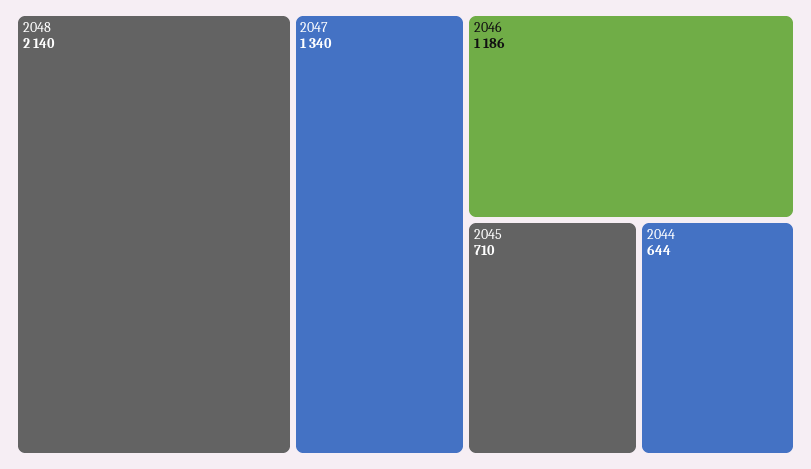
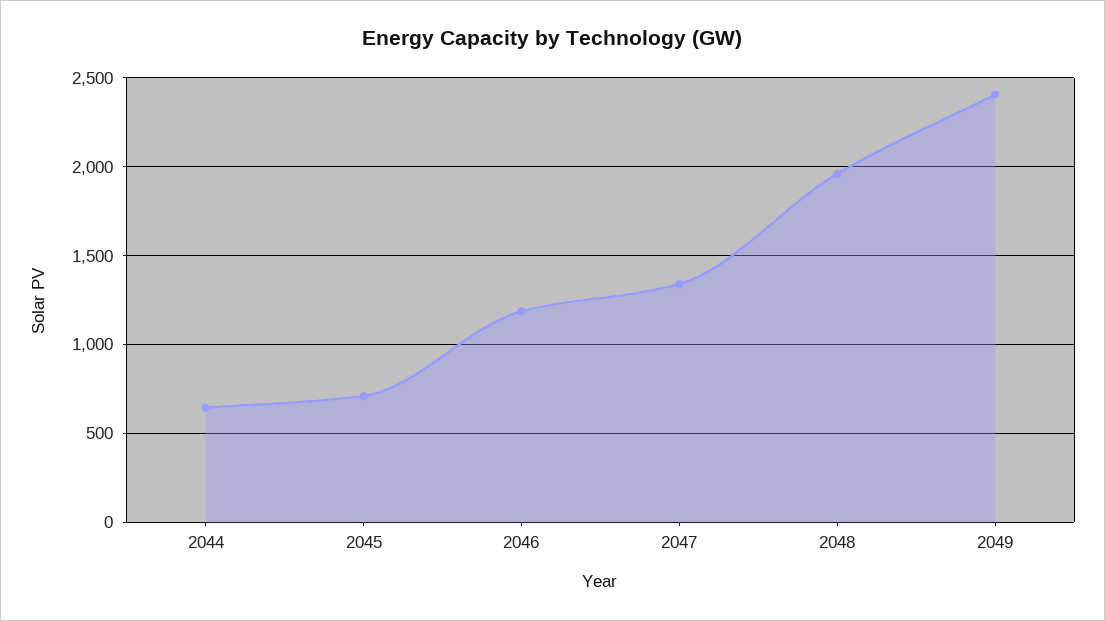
2048: 2140 -> 1950
2049: none -> 2400

